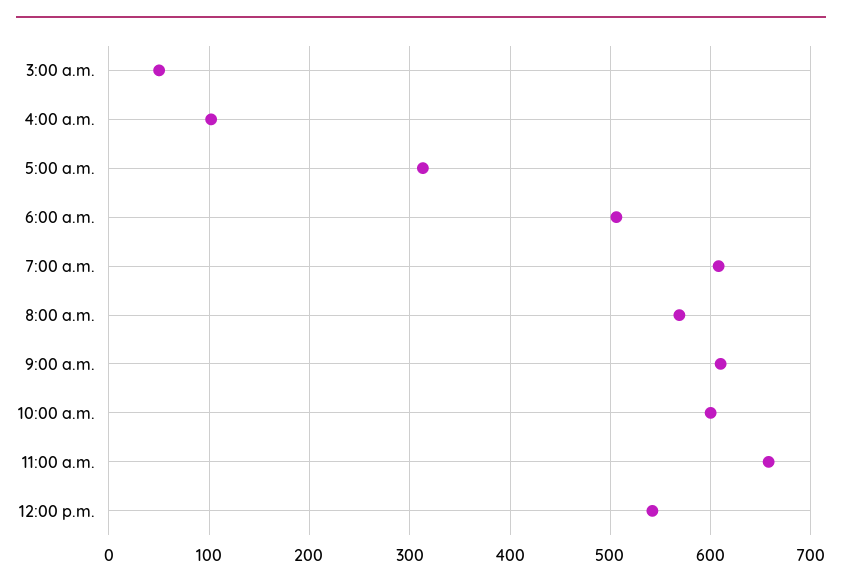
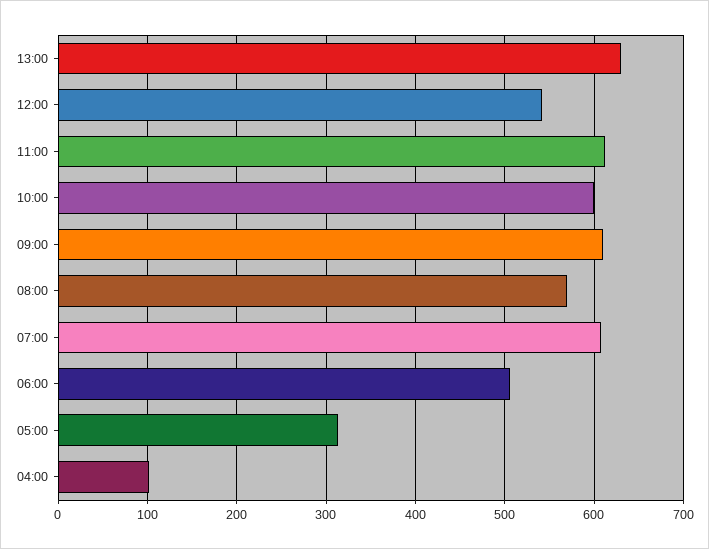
3:00 a.m.: 50 -> none
11:00 a.m.: 660 -> 610
13:00: none -> 630

